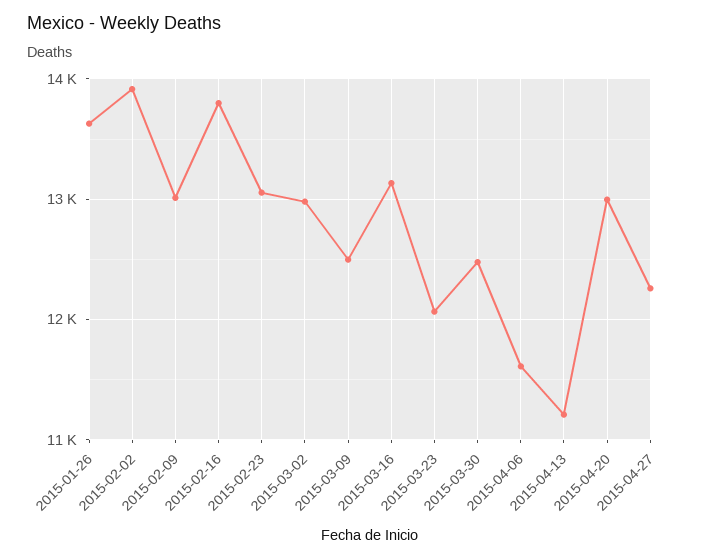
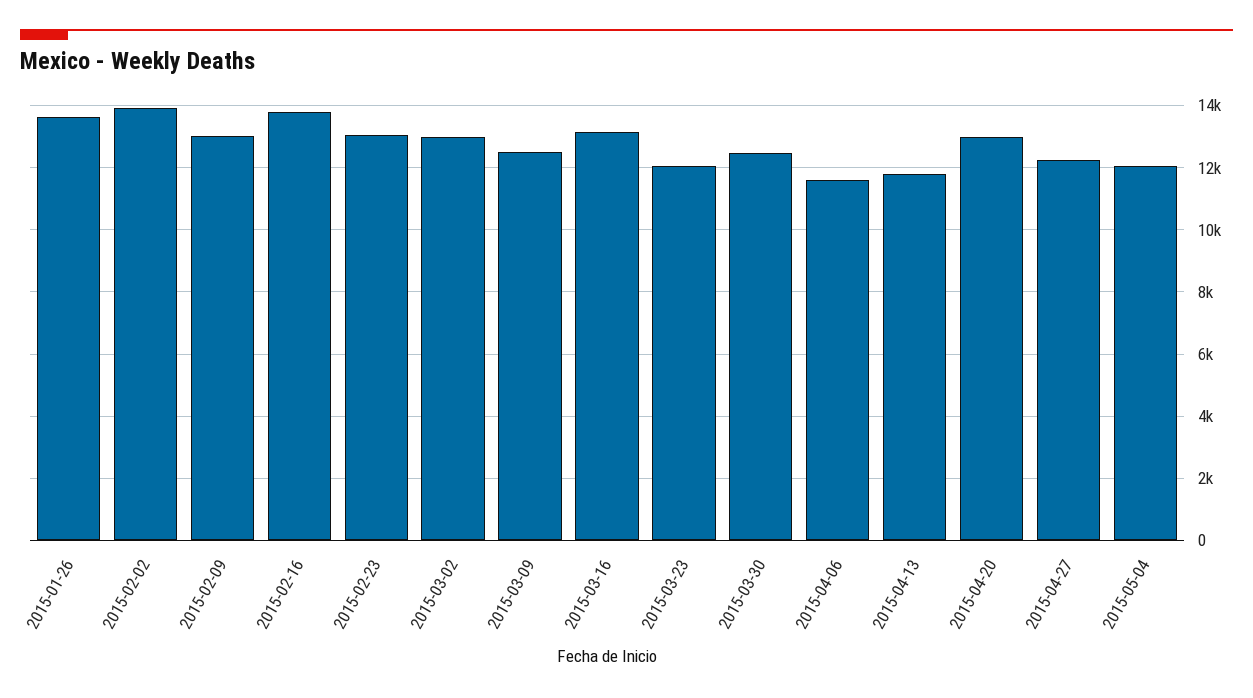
2015-04-13: 11200 -> 11800
2015-05-04: none -> 12000

